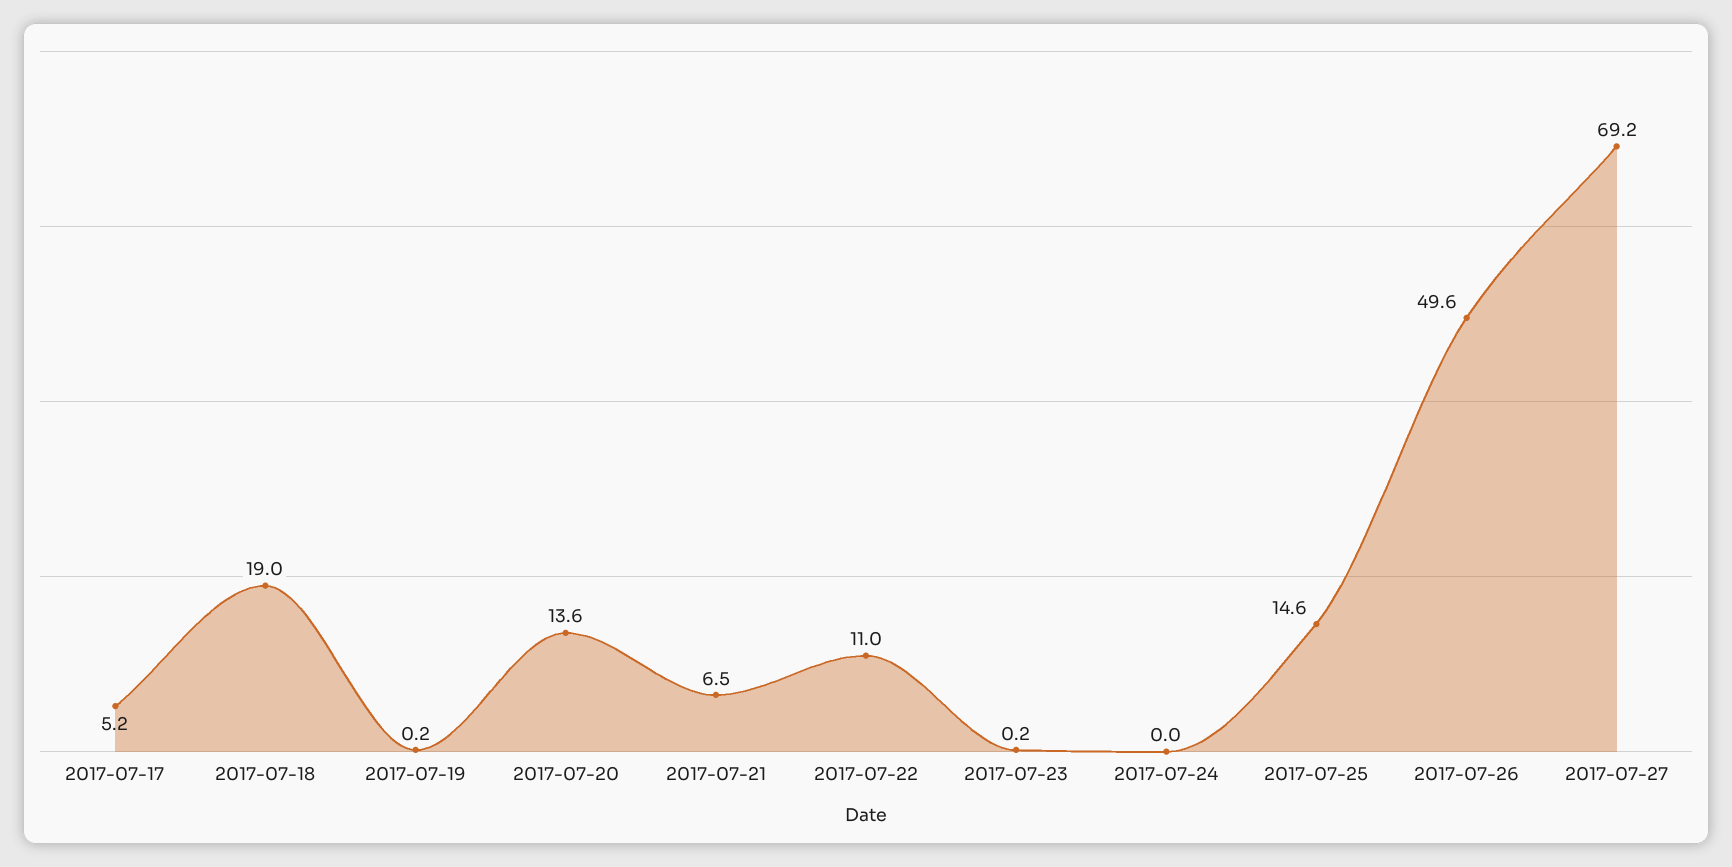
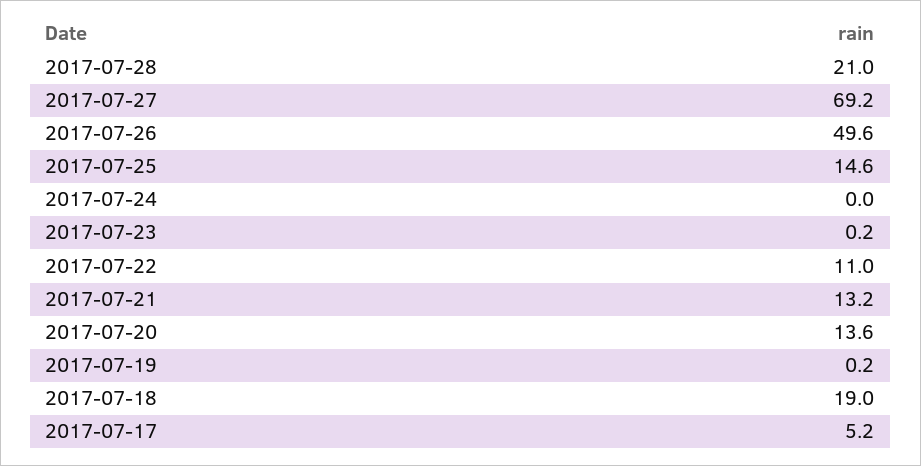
2017-07-21: 6.5 -> 13.2
2017-07-28: none -> 21

